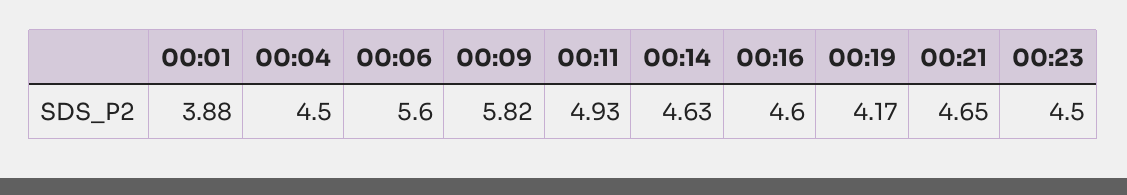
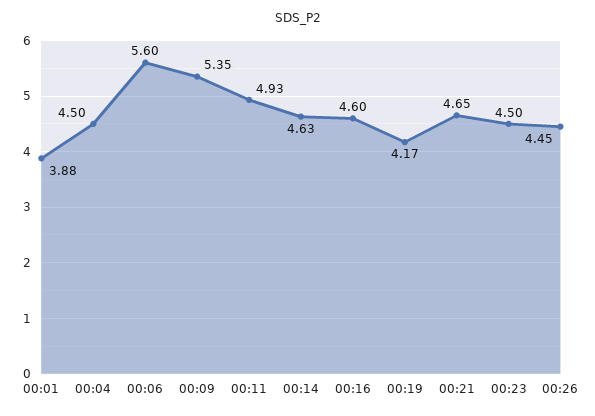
00:09: 5.82 -> 5.35
00:26: none -> 4.45

